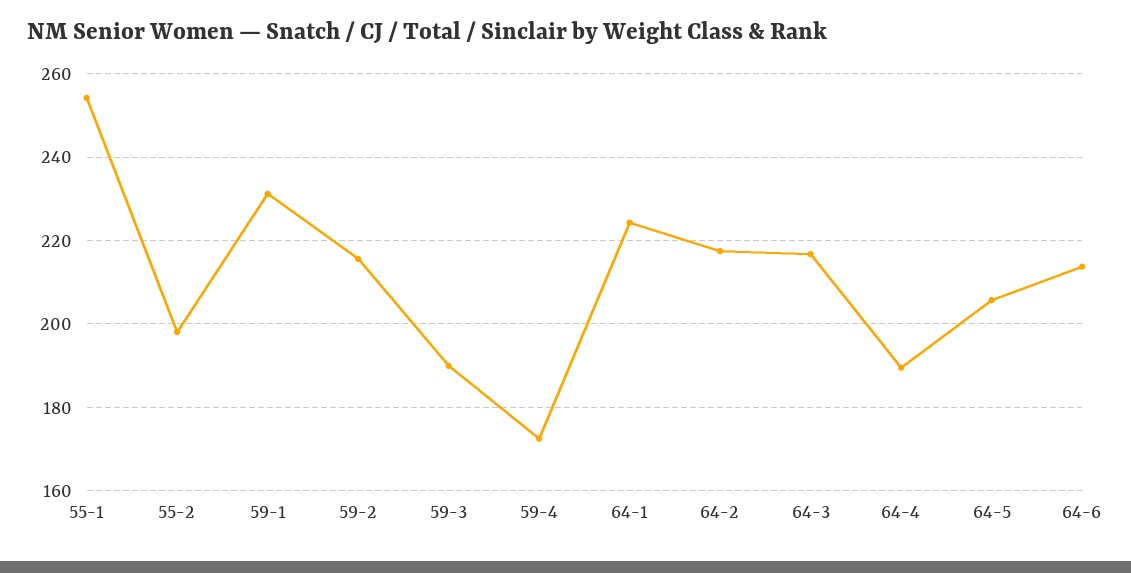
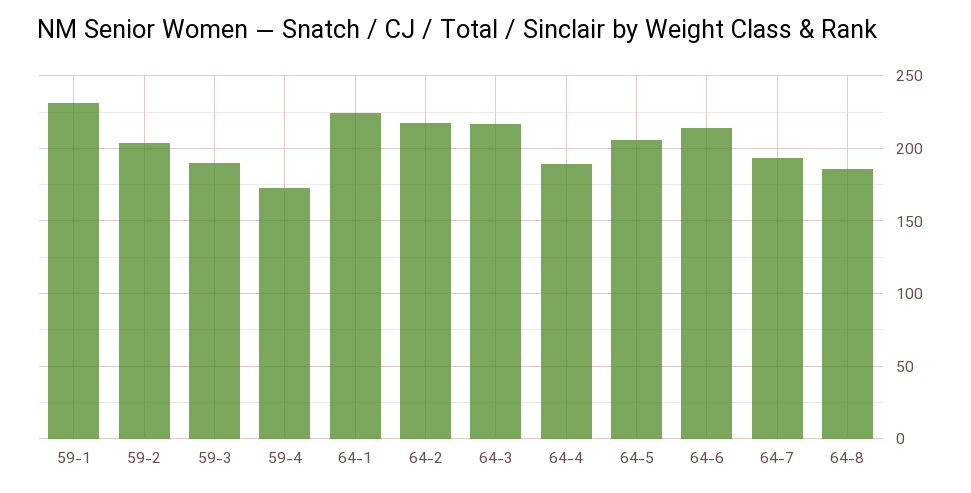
55-1: 254 -> none
55-2: 198 -> none
59-2: 216 -> 205
64-7: none -> 195
64-8: none -> 185

